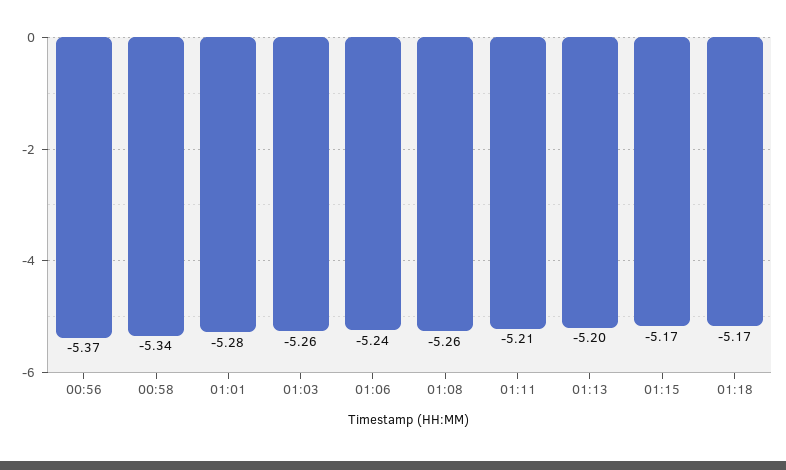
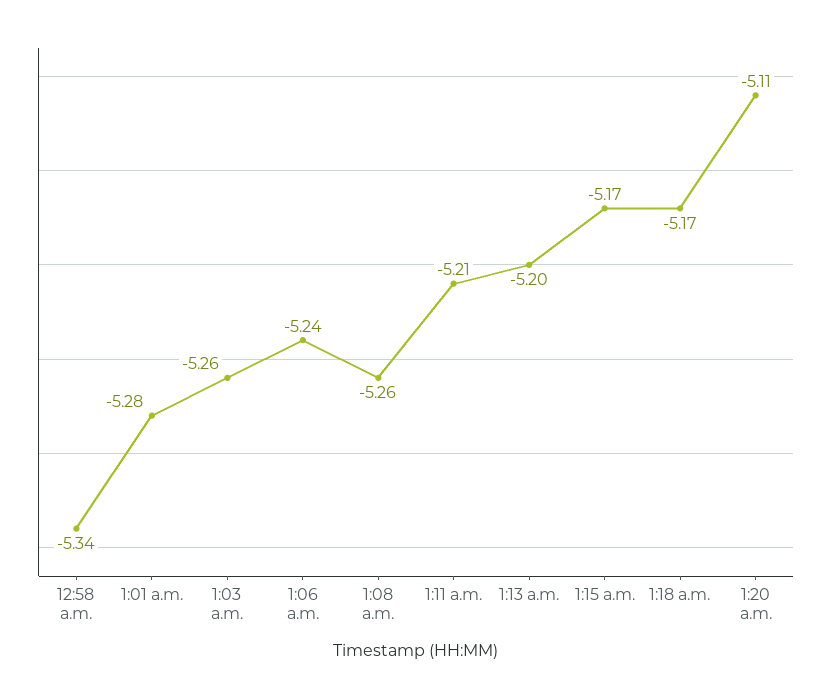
00:56: -5.37 -> none
1:20 a.m.: none -> -5.11

